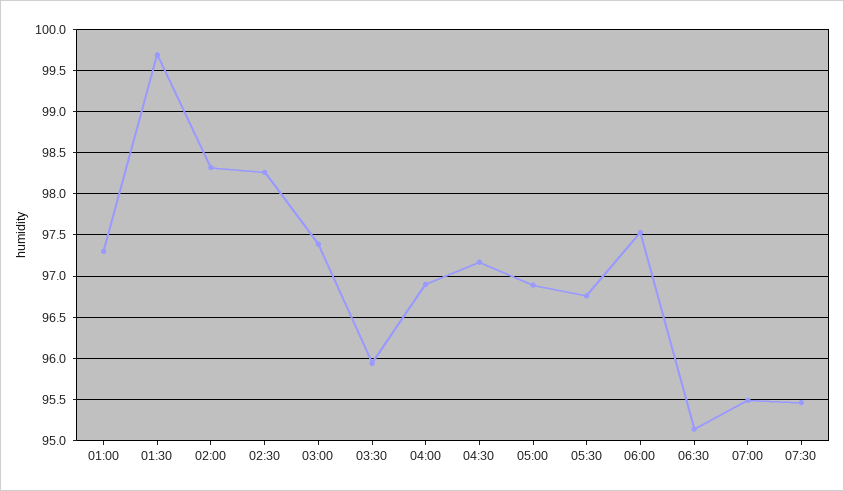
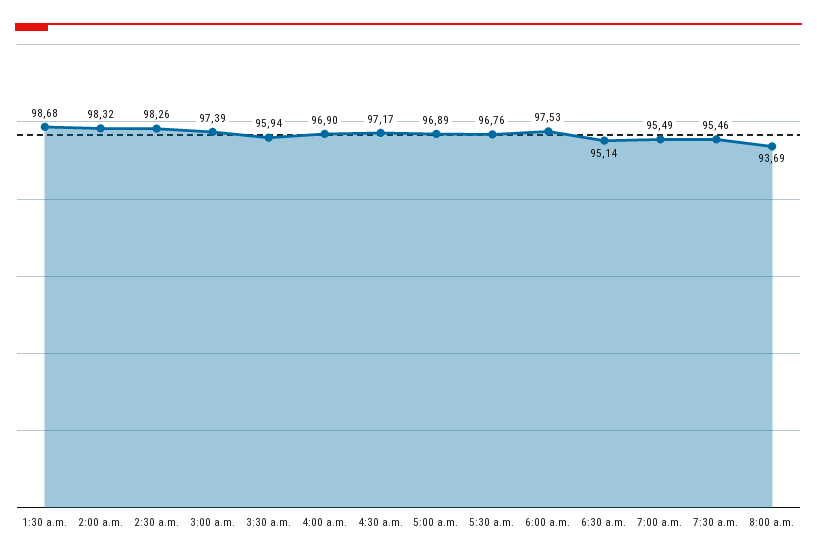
01:00: 97.3 -> none
01:30: 99.7 -> 98.68
8:00 a.m.: none -> 93.69

